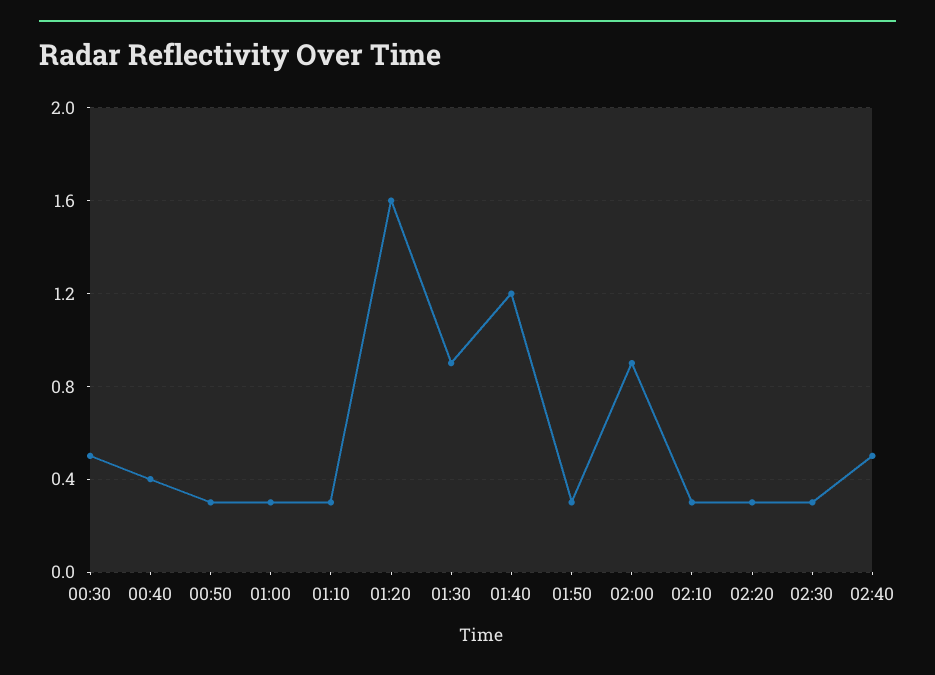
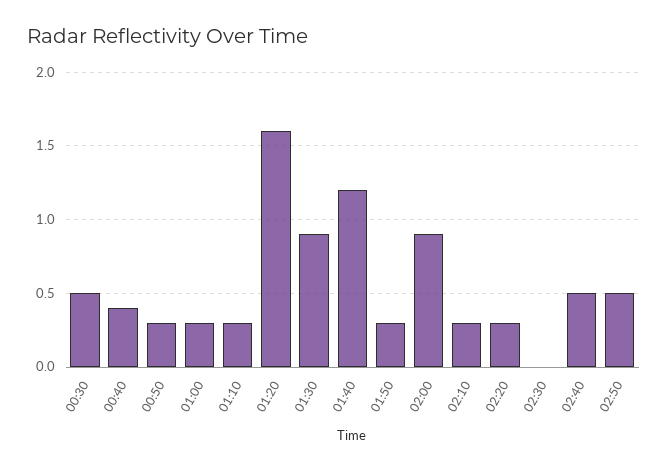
02:30: 0.3 -> 0
02:50: none -> 0.5

